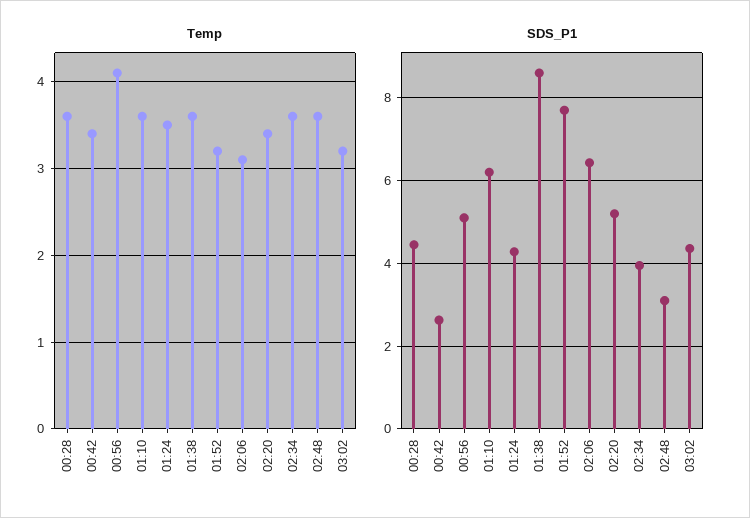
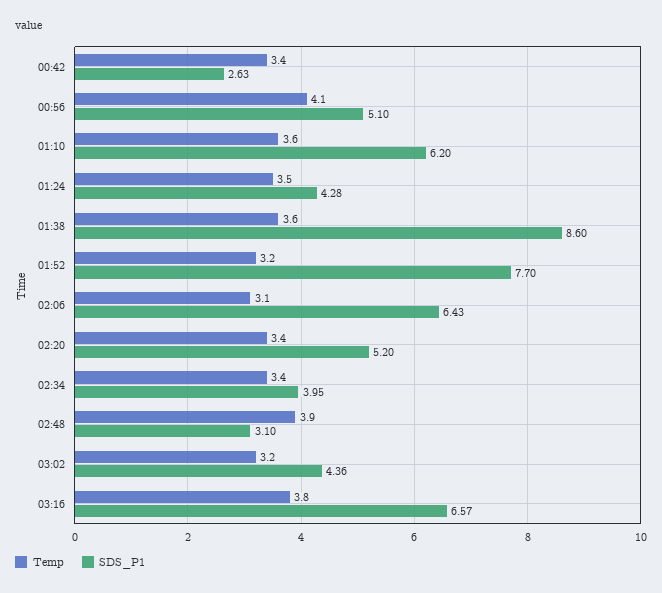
Temp, 00:28: 3.6 -> none
Temp, 02:34: 3.6 -> 3.4
Temp, 02:48: 3.6 -> 3.9
SDS_P1, 00:28: 4.4 -> none
Temp, 03:16: none -> 3.8
SDS_P1, 03:16: none -> 6.57

